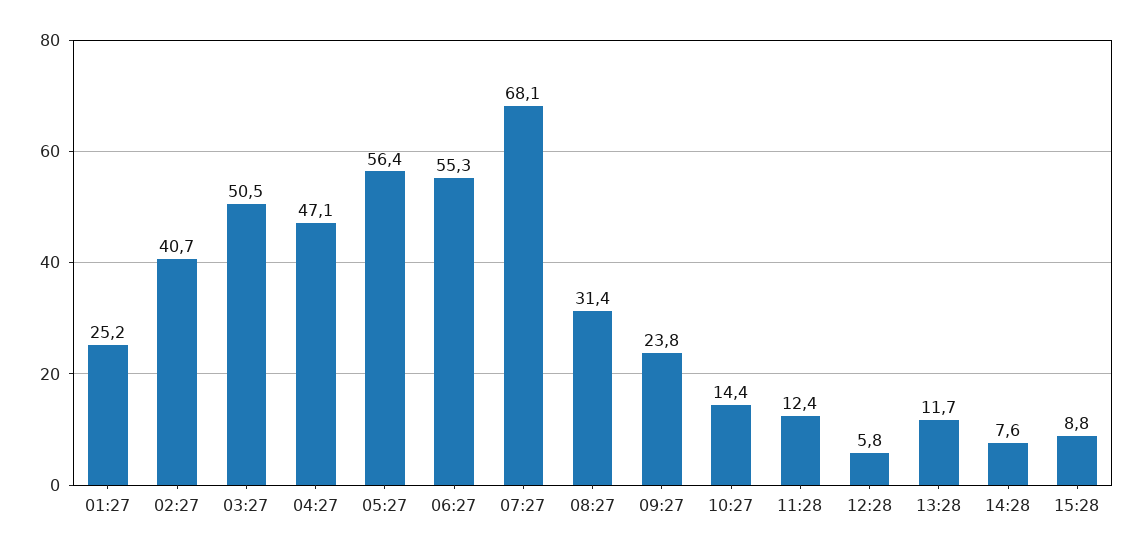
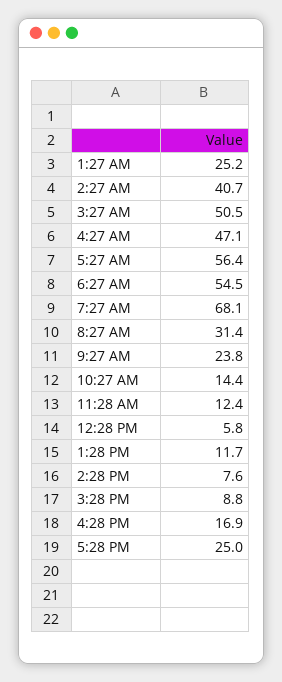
06:27: 55.3 -> 54.5
4:28 PM: none -> 16.9
5:28 PM: none -> 25

